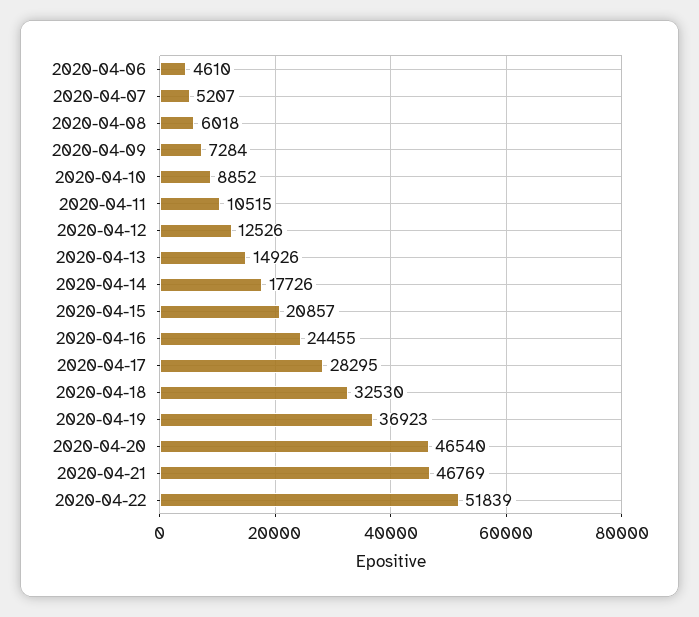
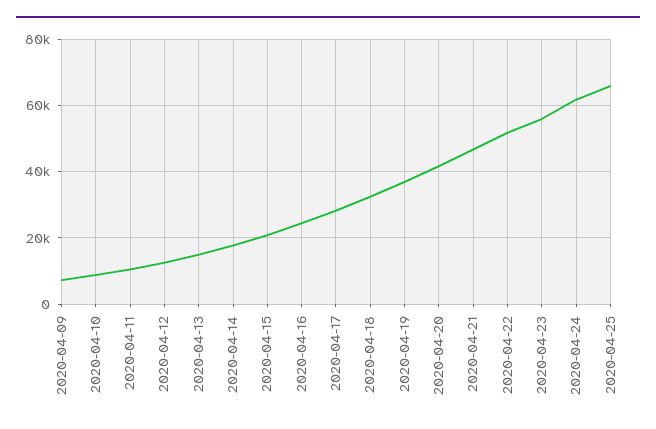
2020-04-06: 4610 -> none
2020-04-07: 5207 -> none
2020-04-08: 6018 -> none
2020-04-20: 46540 -> 42000
2020-04-23: none -> 56000
2020-04-24: none -> 62000
2020-04-25: none -> 66000

